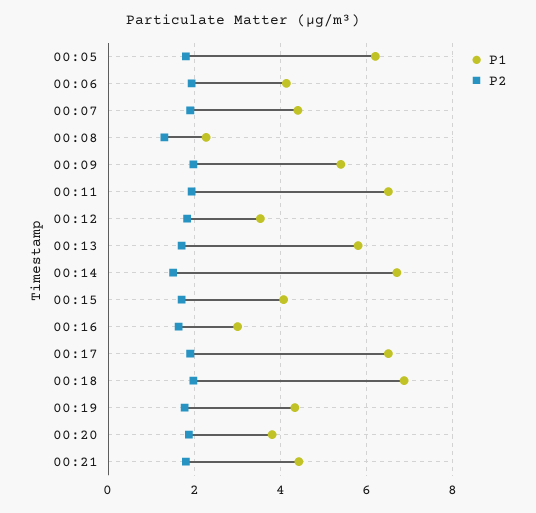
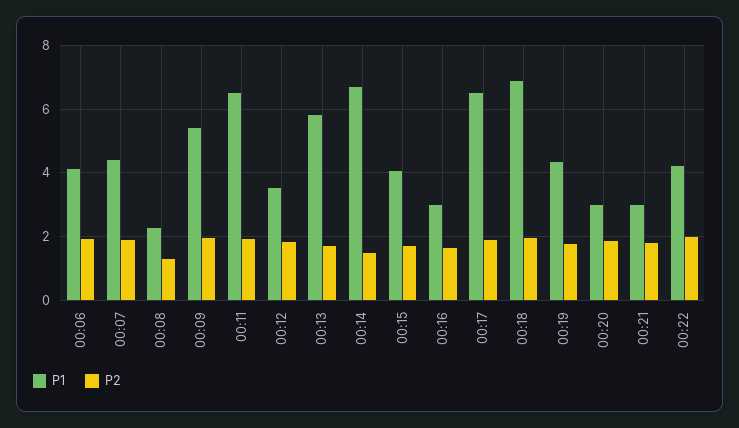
P1, 00:05: 6.2 -> none
P2, 00:05: 1.8 -> none
P1, 00:20: 3.8 -> 3
P1, 00:21: 4.4 -> 3
P1, 00:22: none -> 4.2
P2, 00:22: none -> 2

